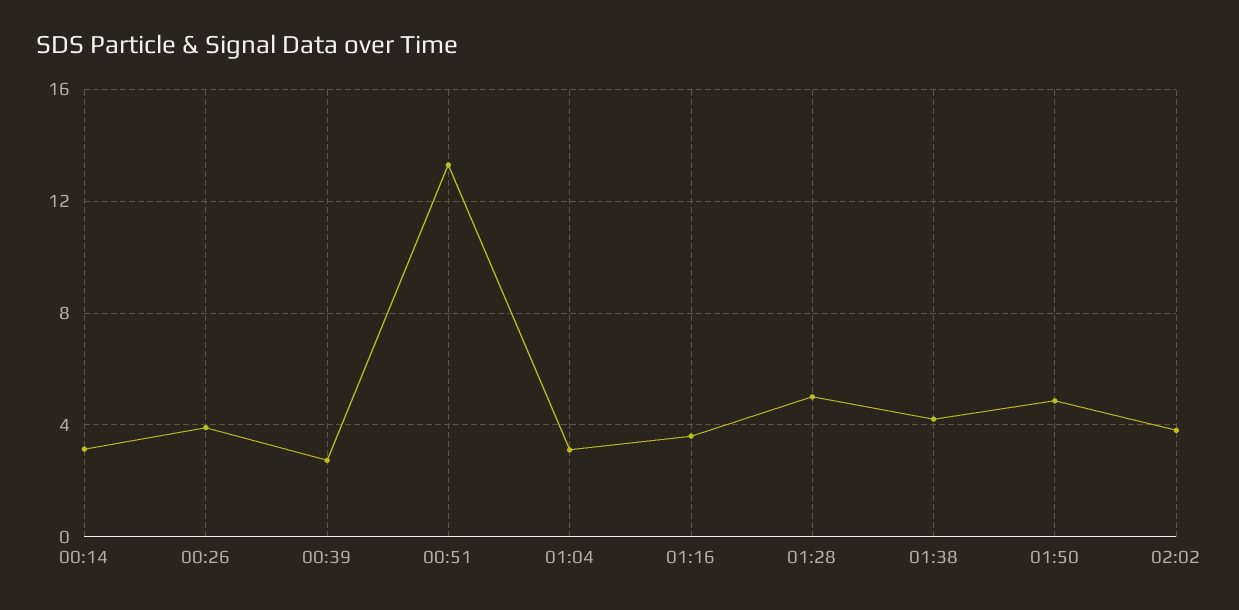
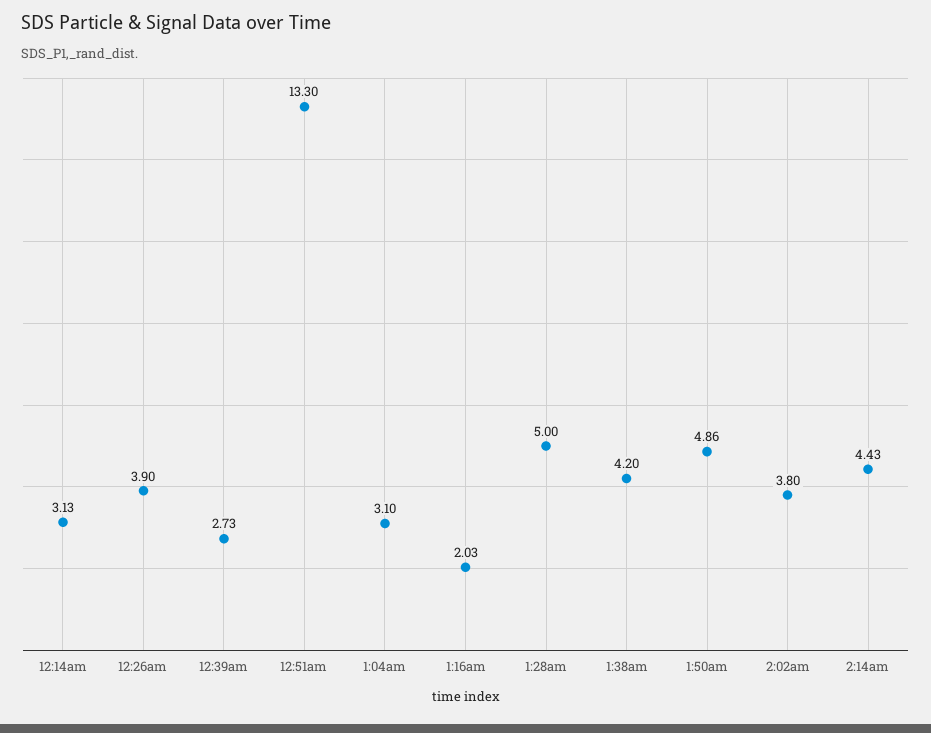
01:16: 3.5 -> 2.03
2:14am: none -> 4.43

